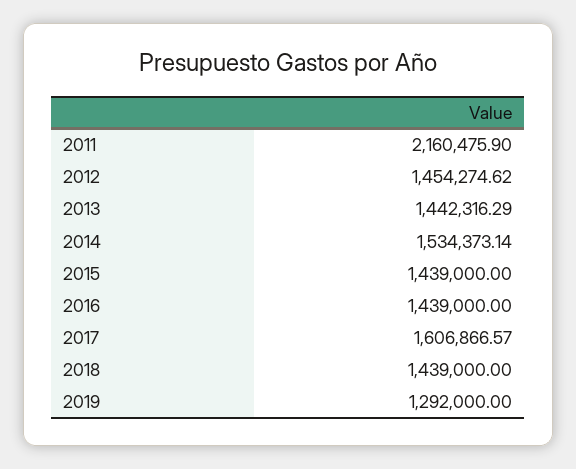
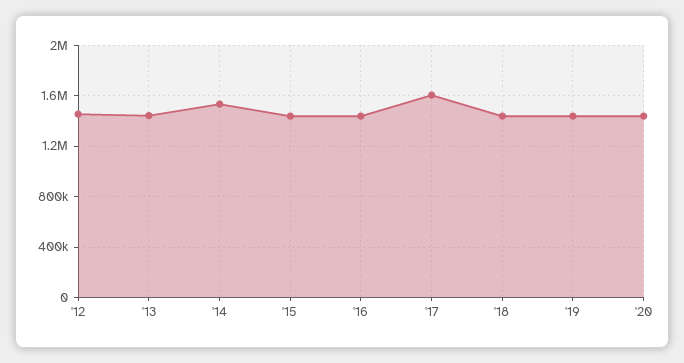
2011: 2160475.9 -> none
2019: 1292000 -> 1450000
'20: none -> 1450000

